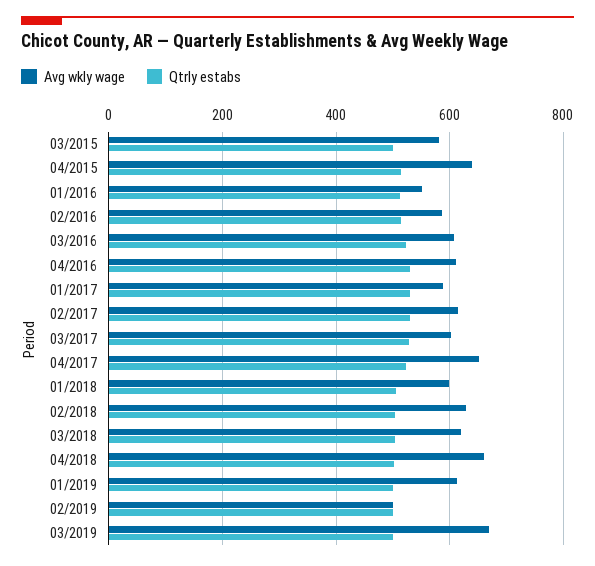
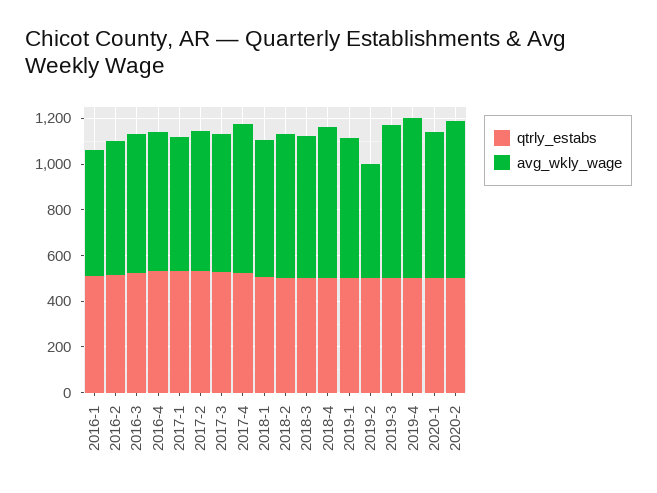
Avg wkly wage, 03/2015: 580 -> none
Qtrly estabs, 03/2015: 500 -> none
Avg wkly wage, 04/2015: 640 -> none
Qtrly estabs, 04/2015: 520 -> none
Qtrly estabs, 2019-4: none -> 500
Avg wkly wage, 2019-4: none -> 700
Qtrly estabs, 2020-1: none -> 500
Avg wkly wage, 2020-1: none -> 650
Qtrly estabs, 2020-2: none -> 500
Avg wkly wage, 2020-2: none -> 700

